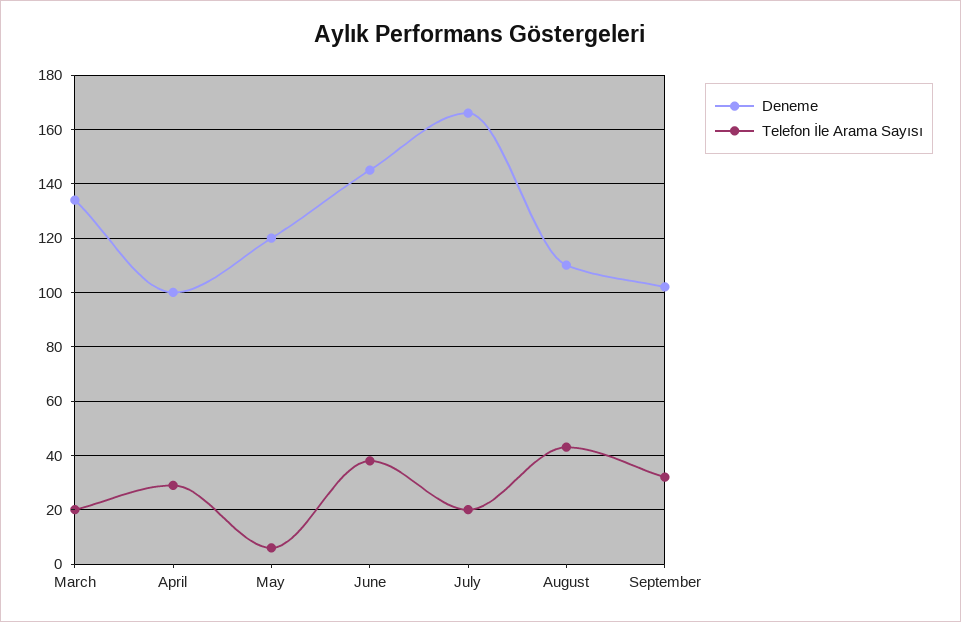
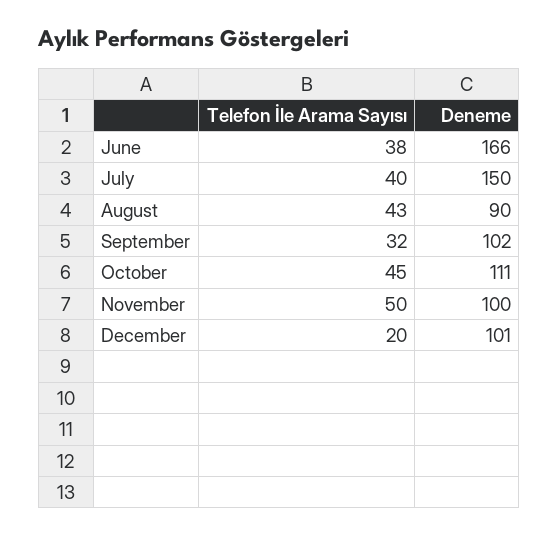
Deneme, March: 135 -> none
Telefon İle Arama Sayısı, March: 20 -> none
Deneme, April: 100 -> none
Telefon İle Arama Sayısı, April: 30 -> none
Deneme, May: 120 -> none
Telefon İle Arama Sayısı, May: 5 -> none
Deneme, June: 145 -> 166
Deneme, July: 165 -> 150
Telefon İle Arama Sayısı, July: 20 -> 40
Deneme, August: 110 -> 90
Telefon İle Arama Sayısı, October: none -> 45
Deneme, October: none -> 111
Telefon İle Arama Sayısı, November: none -> 50
Deneme, November: none -> 100
Telefon İle Arama Sayısı, December: none -> 20
Deneme, December: none -> 101

